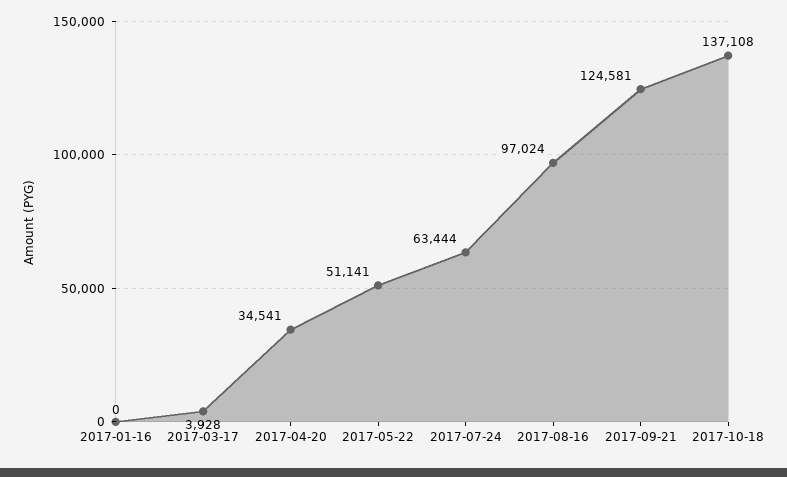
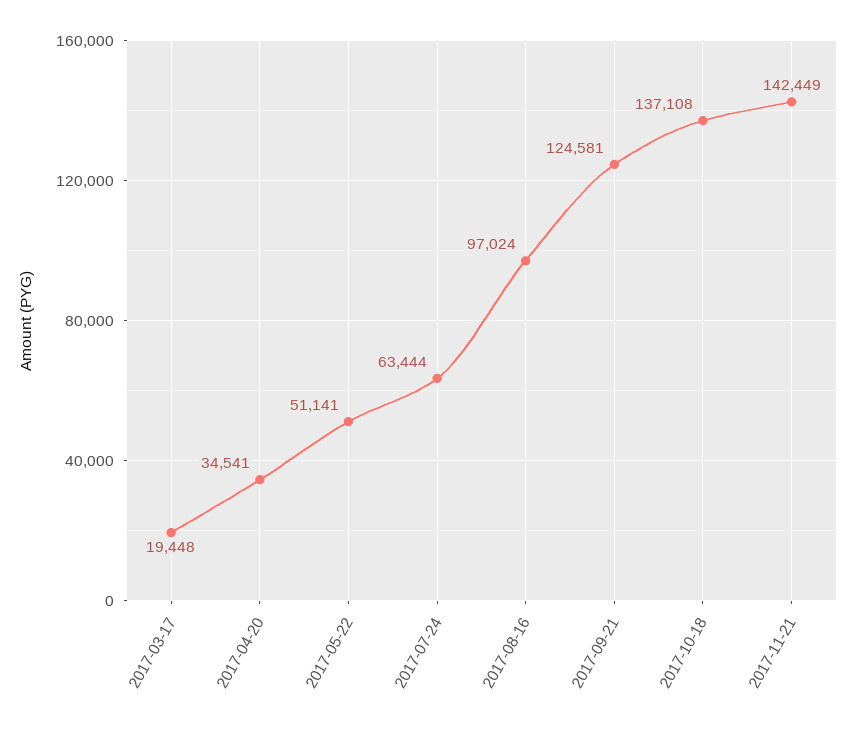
2017-01-16: 0 -> none
2017-03-17: 3928 -> 19448
2017-11-21: none -> 142449

